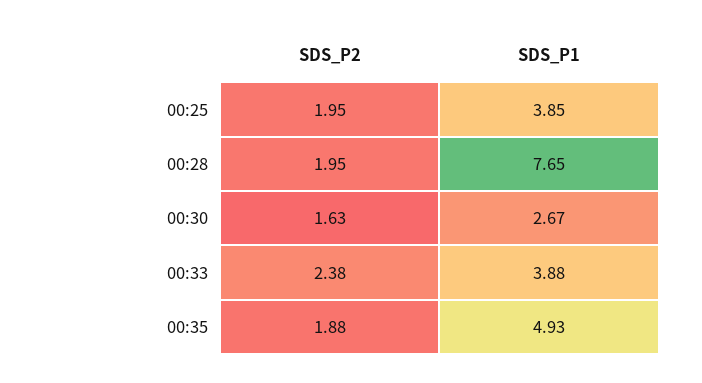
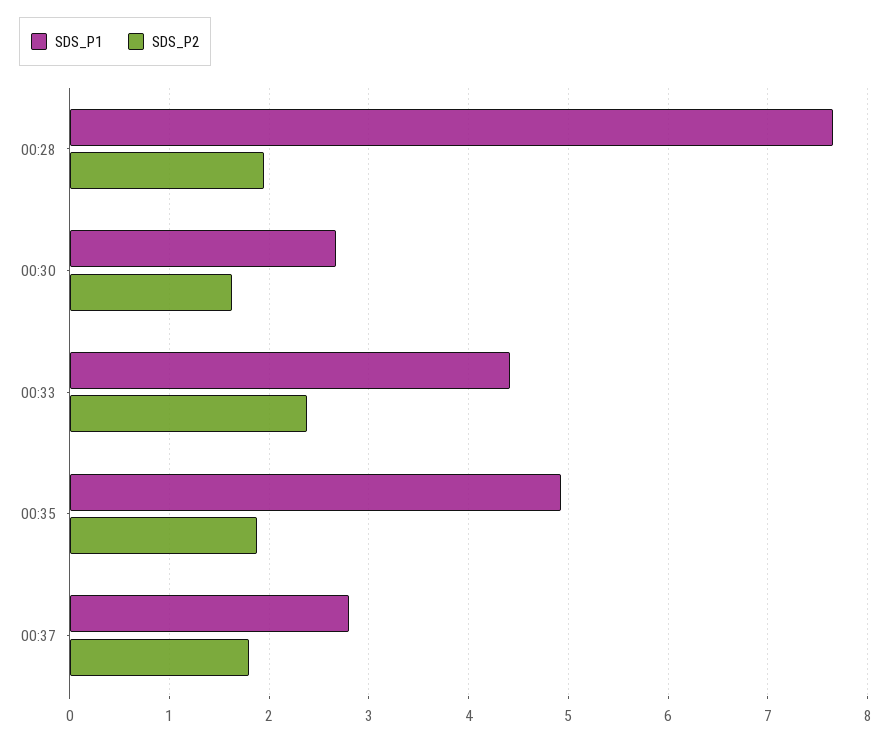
SDS_P2, 00:25: 1.95 -> none
SDS_P1, 00:25: 3.85 -> none
SDS_P1, 00:33: 3.88 -> 4.4
SDS_P1, 00:37: none -> 2.8
SDS_P2, 00:37: none -> 1.8

